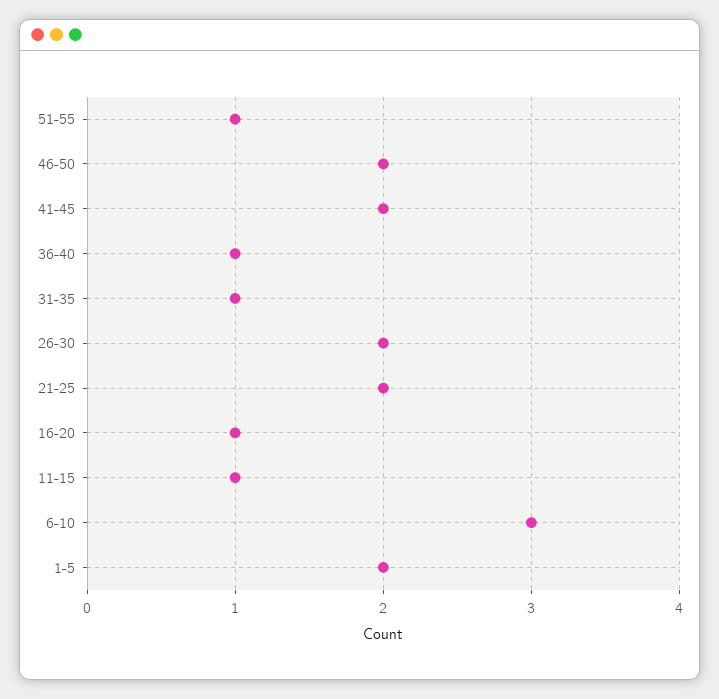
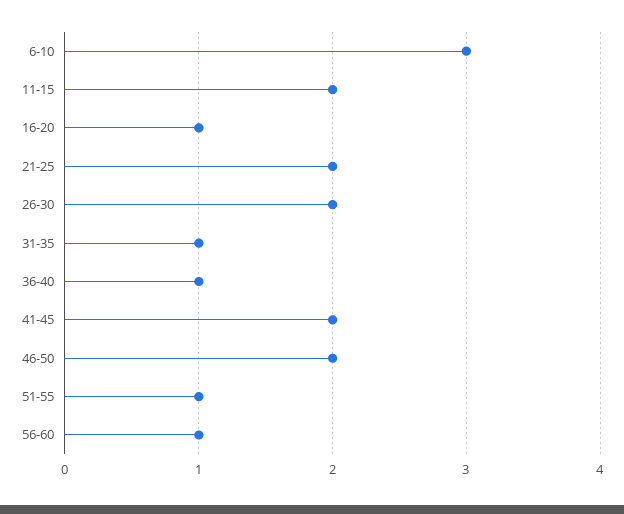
11-15: 1 -> 2
1-5: 2 -> none
56-60: none -> 1

